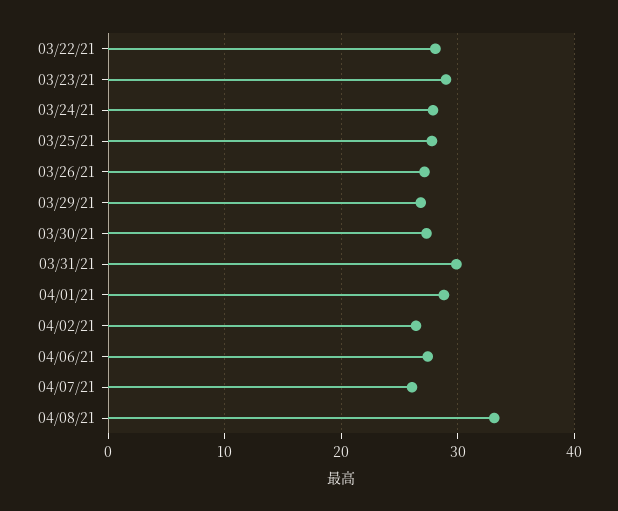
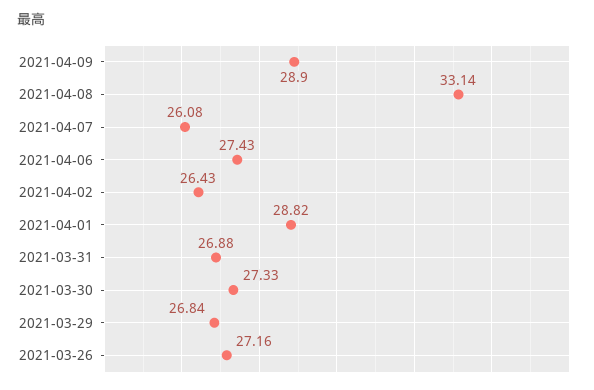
03/22/21: 28 -> none
03/23/21: 29 -> none
03/24/21: 28 -> none
03/25/21: 28 -> none
03/31/21: 30 -> 26.88
2021-04-09: none -> 28.9

